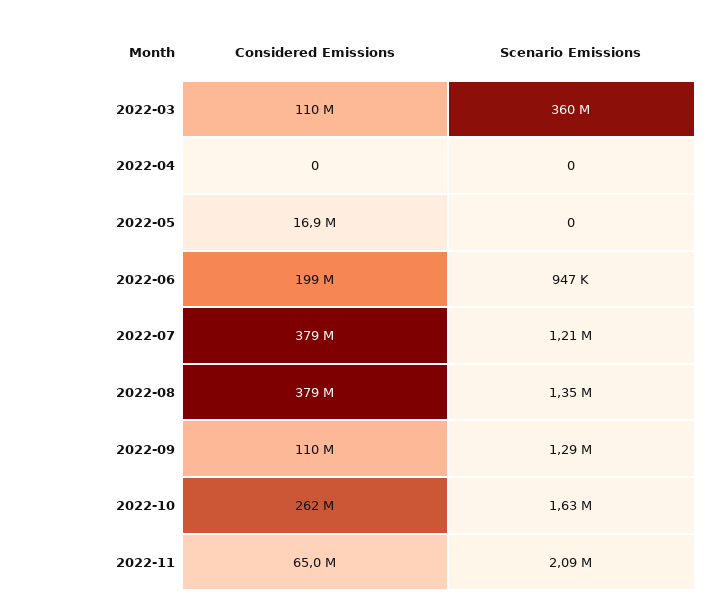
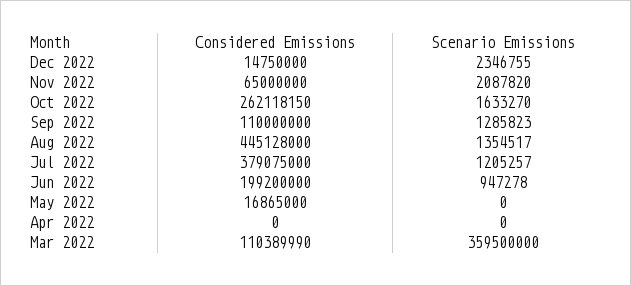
Considered Emissions, 2022-08: 379000000 -> 445128000
Considered Emissions, Dec 2022: none -> 14750000
Scenario Emissions, Dec 2022: none -> 2346755

